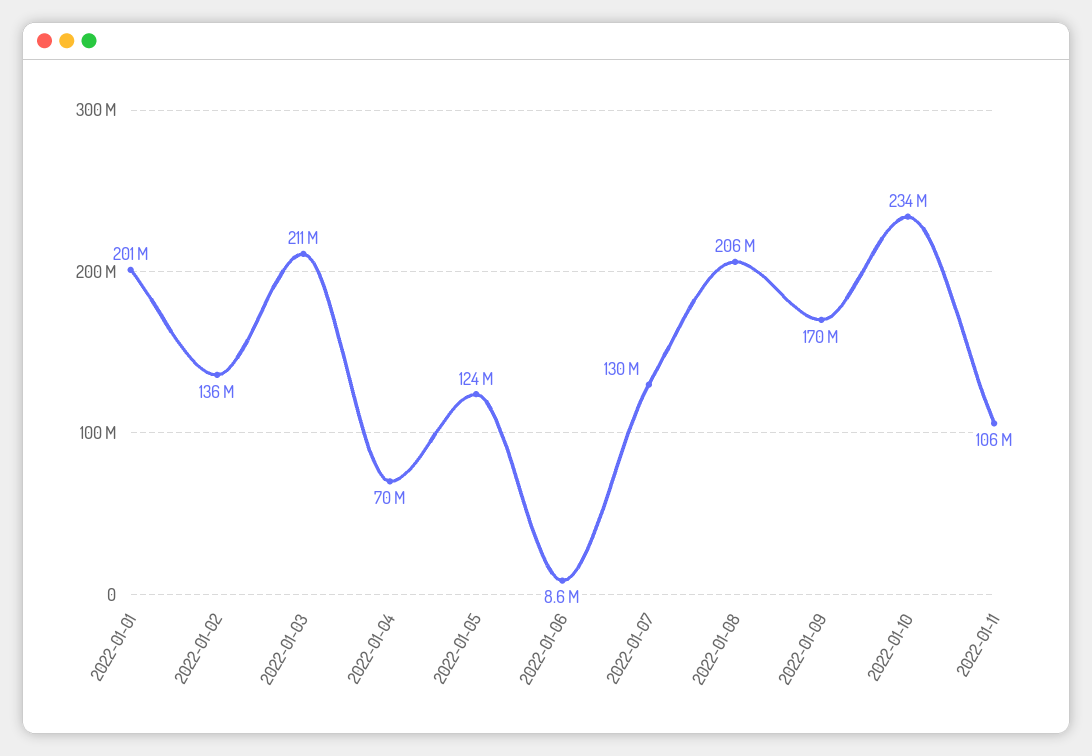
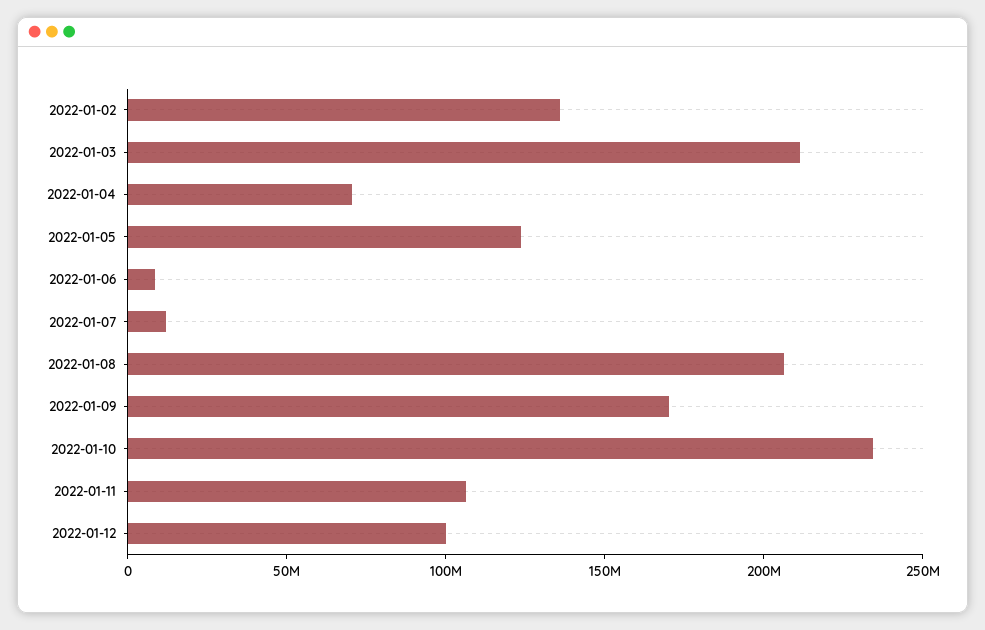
2022-01-01: 201000000 -> none
2022-01-07: 130000000 -> 10000000
2022-01-12: none -> 100000000

